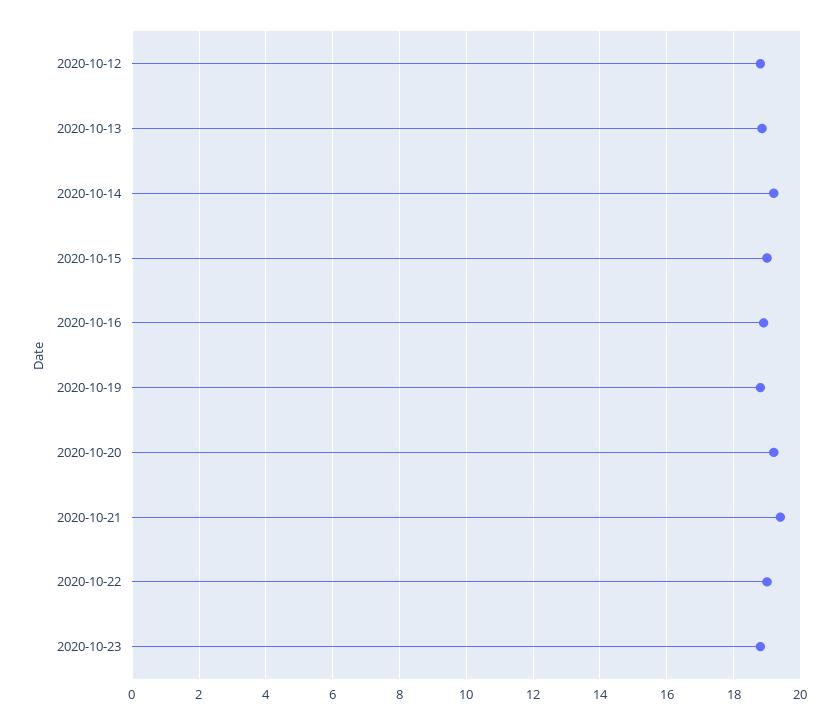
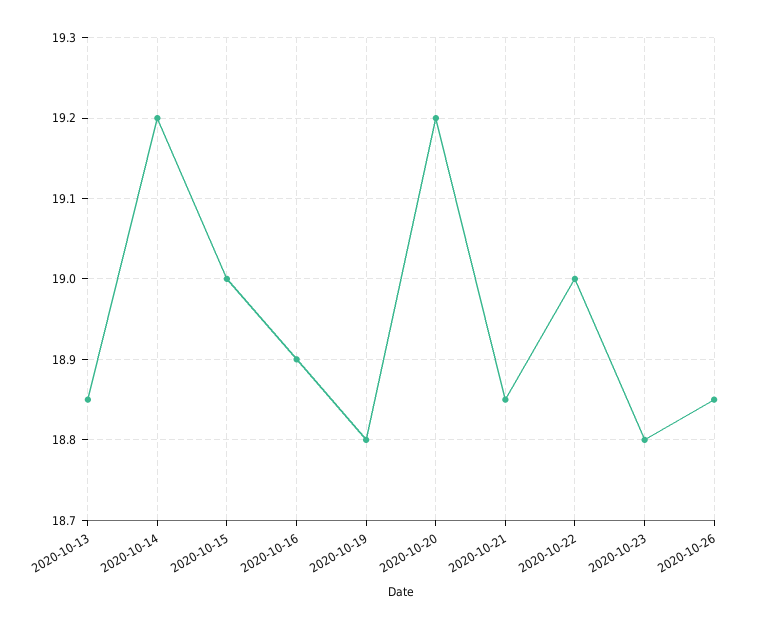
2020-10-12: 18.8 -> none
2020-10-21: 19.4 -> 18.85
2020-10-26: none -> 18.85

